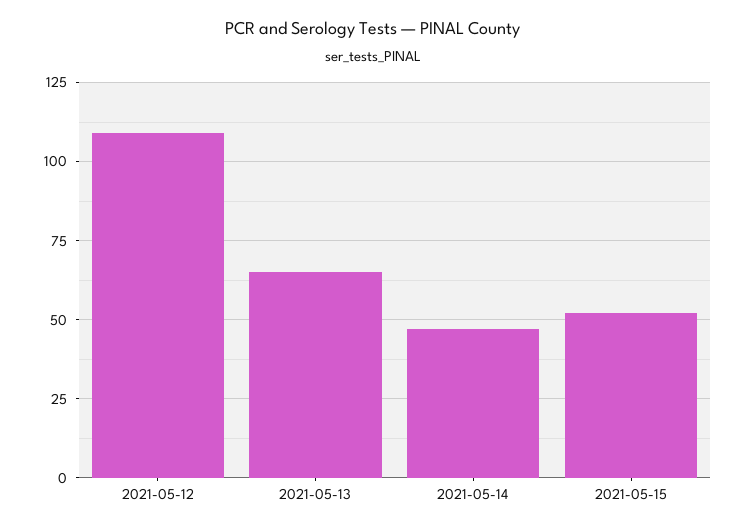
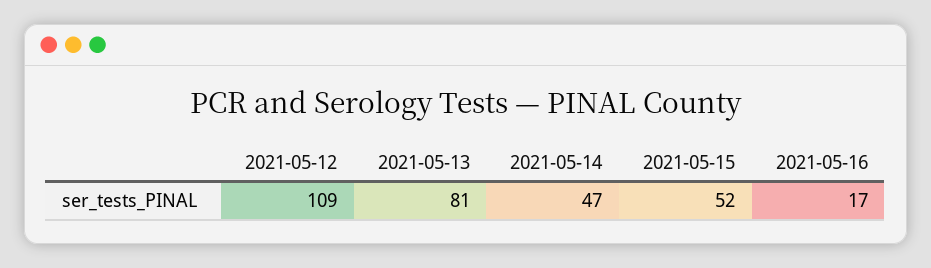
2021-05-13: 65 -> 81
2021-05-16: none -> 17

